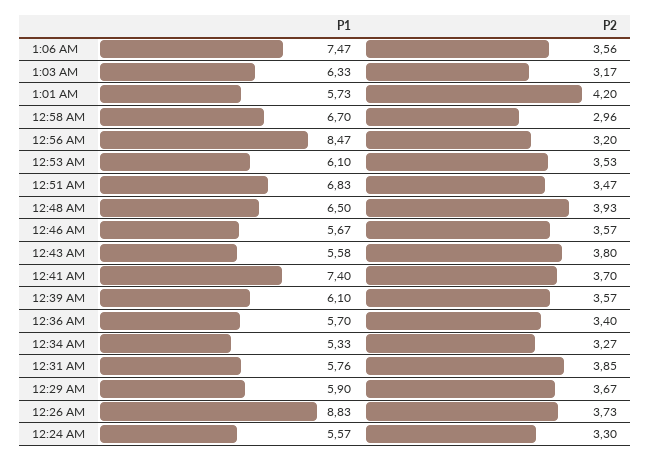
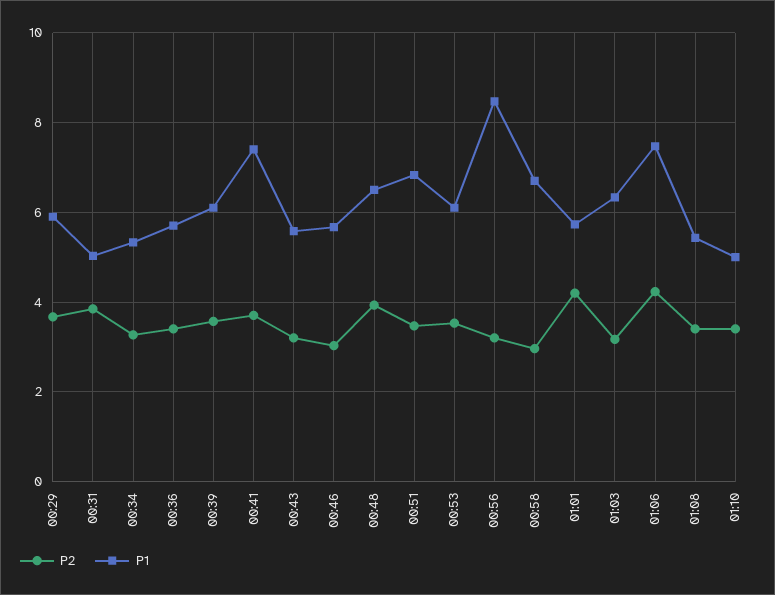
P2, 1:06 AM: 3.56 -> 4.2
P2, 12:46 AM: 3.57 -> 3
P2, 12:43 AM: 3.8 -> 3.2
P1, 12:31 AM: 5.76 -> 5
P1, 12:26 AM: 8.83 -> none
P2, 12:26 AM: 3.73 -> none
P1, 12:24 AM: 5.57 -> none
P2, 12:24 AM: 3.3 -> none
P2, 01:08: none -> 3.4
P1, 01:08: none -> 5.4
P2, 01:10: none -> 3.4
P1, 01:10: none -> 5

